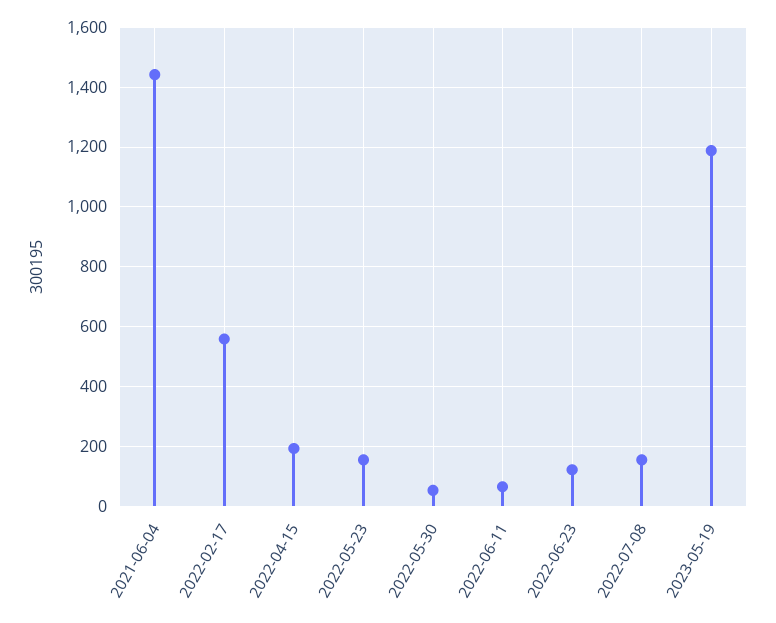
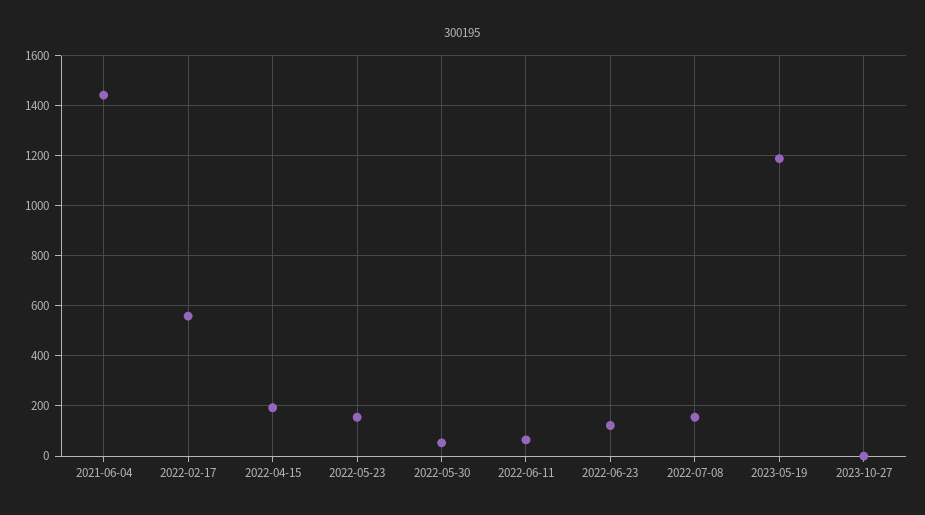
2023-10-27: none -> 0

